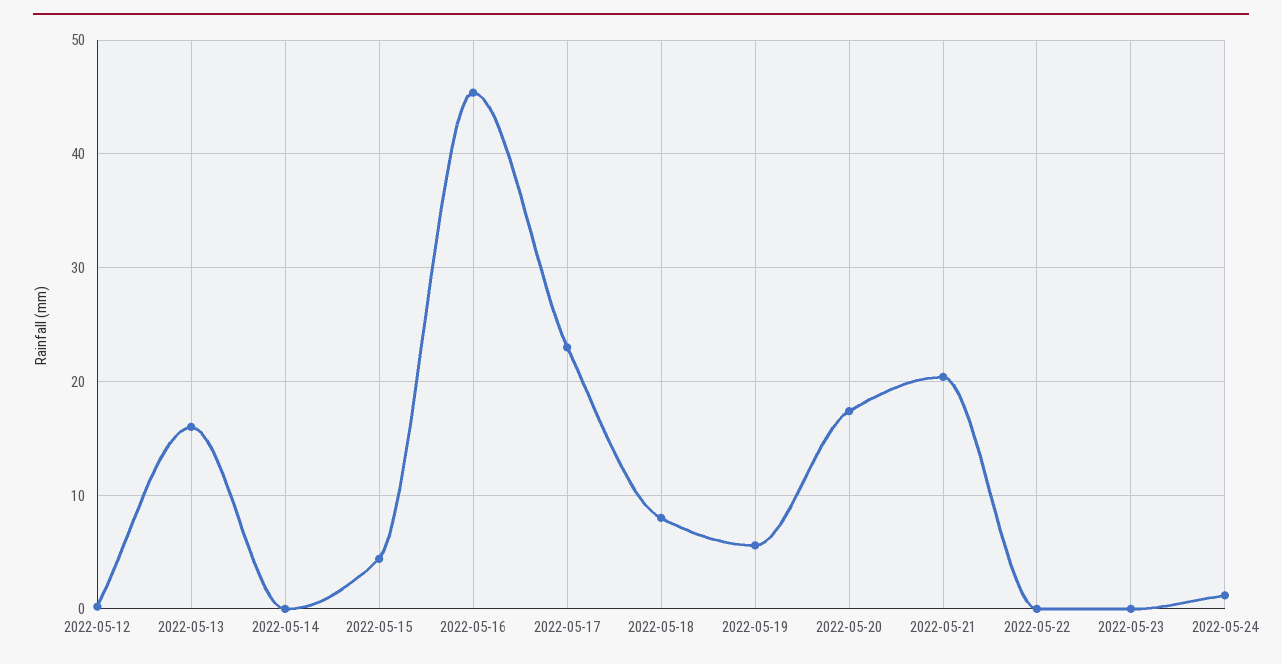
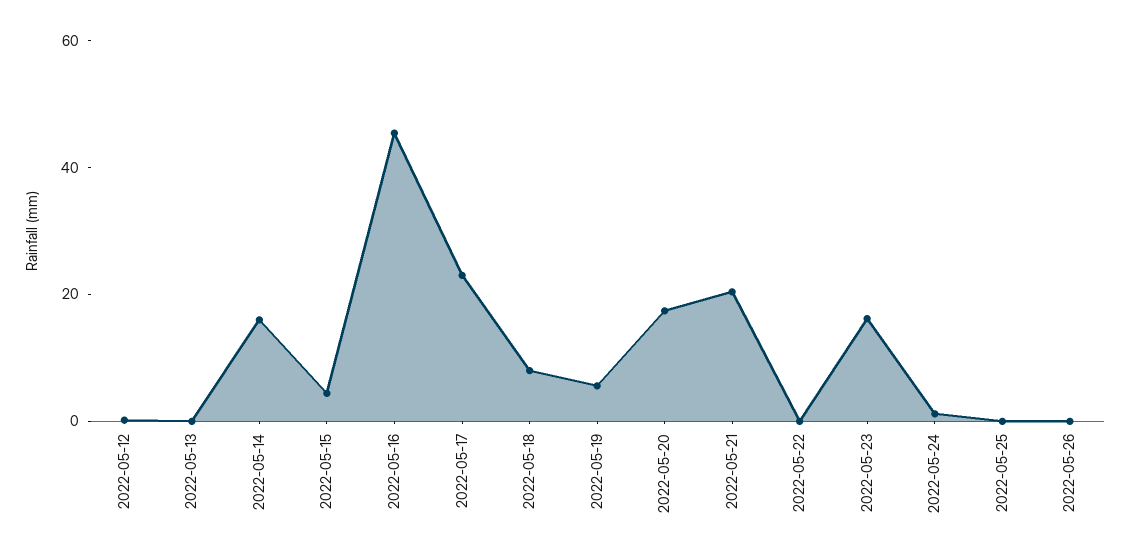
2022-05-13: 16 -> 0
2022-05-14: 0 -> 15
2022-05-23: 0 -> 15
2022-05-25: none -> 0
2022-05-26: none -> 0

